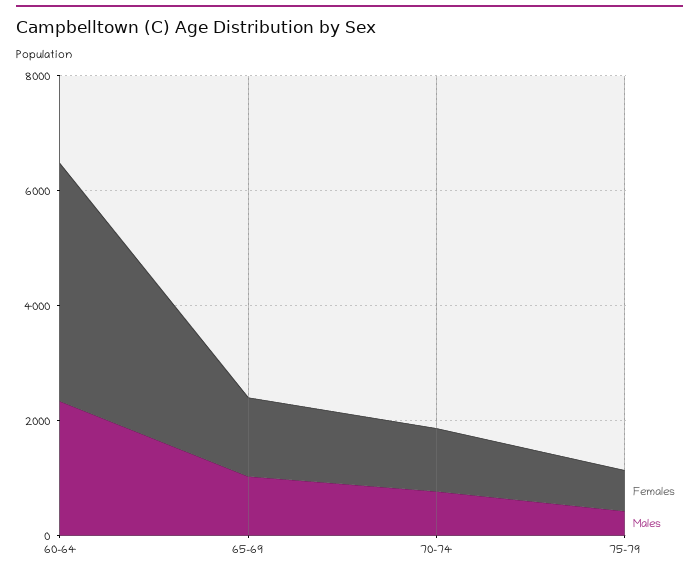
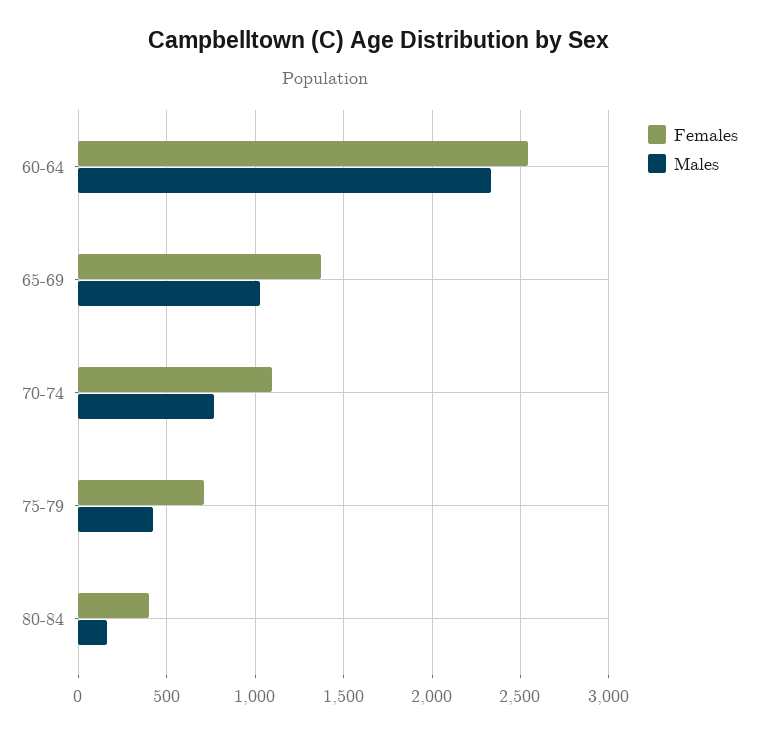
Females, 60-64: 4000 -> 2550
Females, 80-84: none -> 400
Males, 80-84: none -> 150

